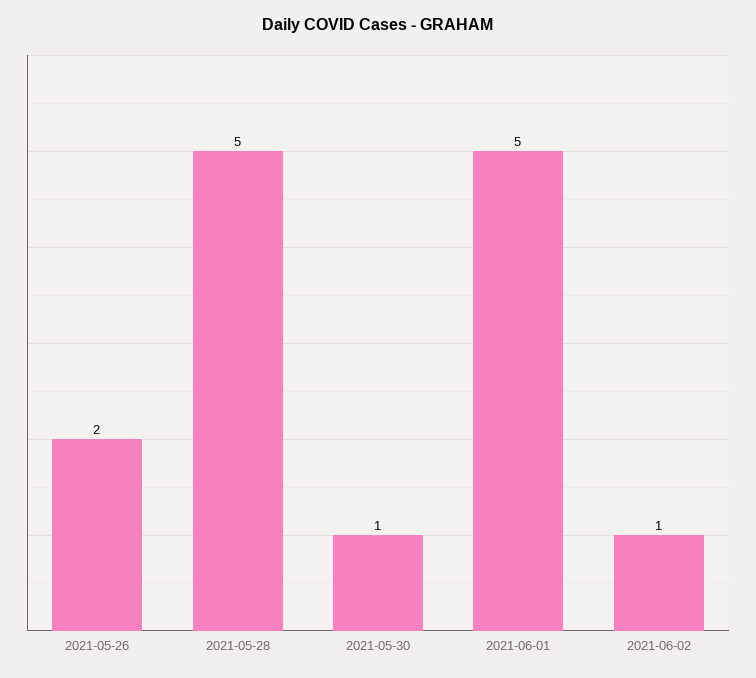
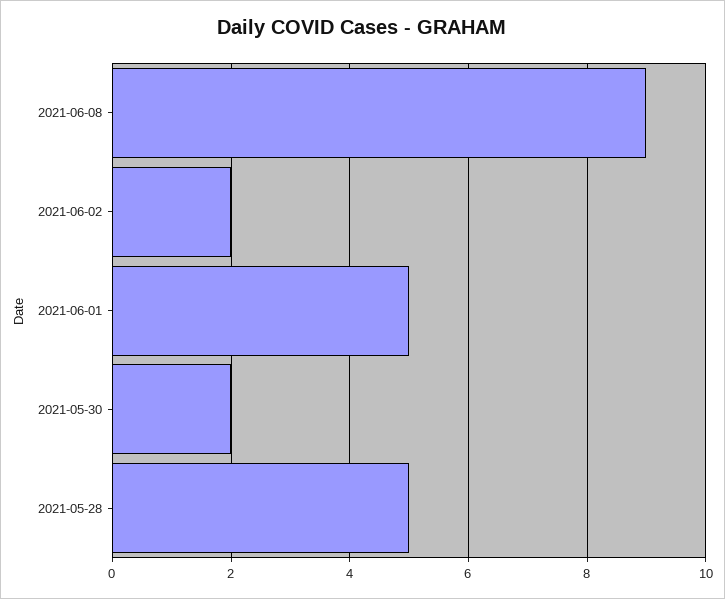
2021-05-26: 2 -> none
2021-05-30: 1 -> 2
2021-06-02: 1 -> 2
2021-06-08: none -> 9

